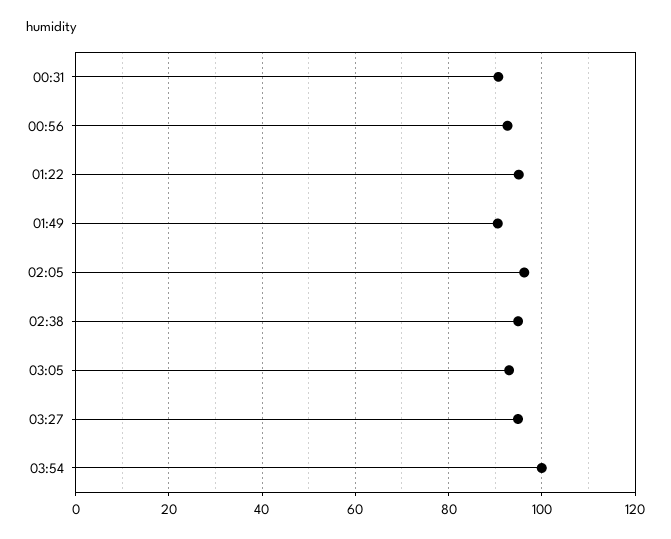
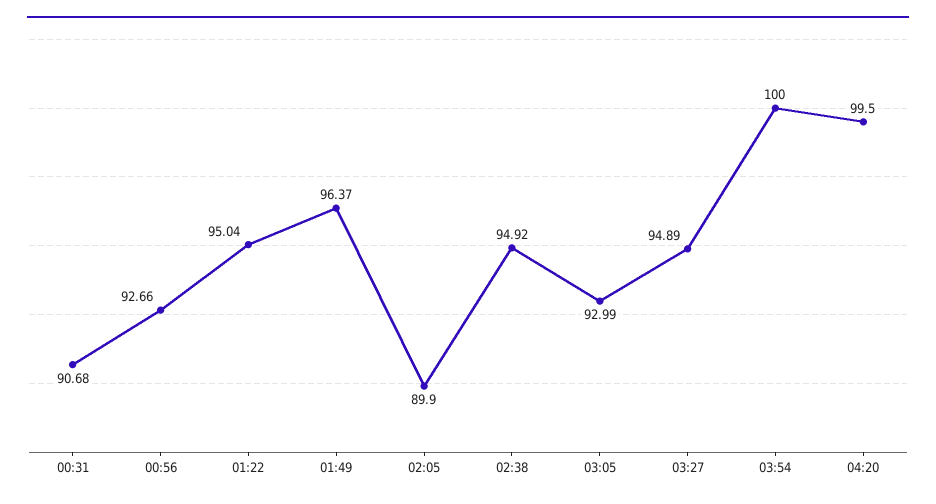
01:49: 90 -> 96.37
02:05: 96 -> 89.9
04:20: none -> 99.5

